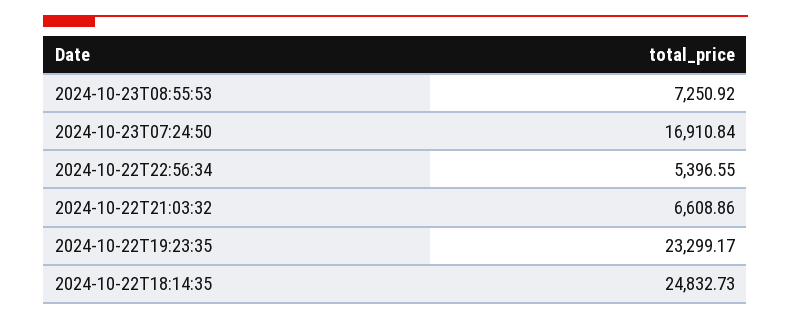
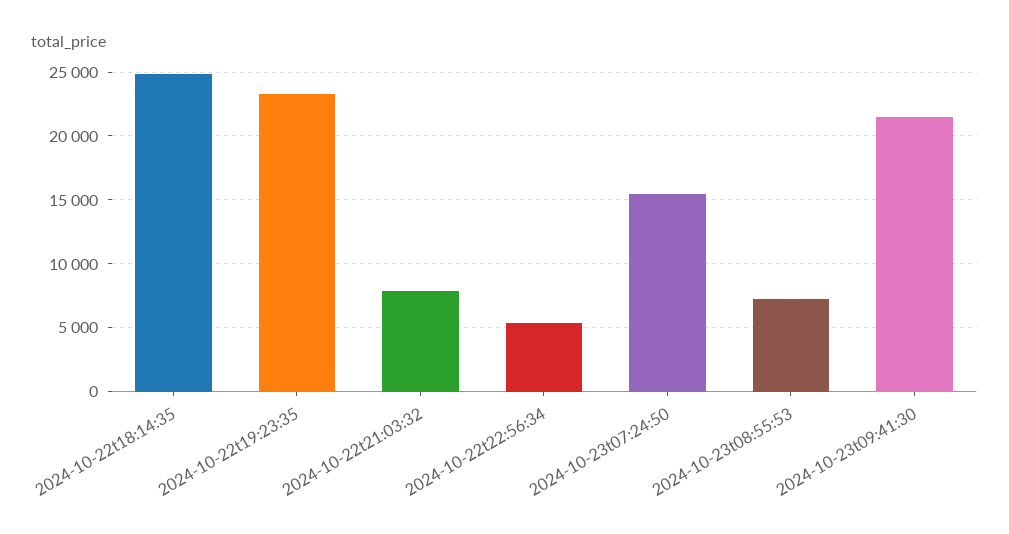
2024-10-23T07:24:50: 16910.84 -> 15500
2024-10-22T21:03:32: 6608.86 -> 8000
2024-10-23t09:41:30: none -> 21500

